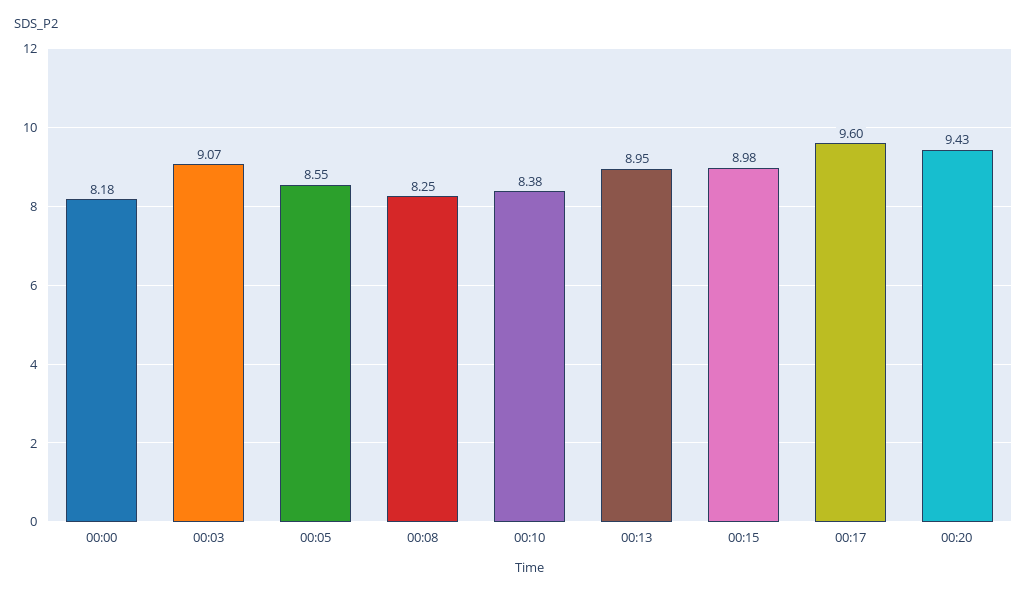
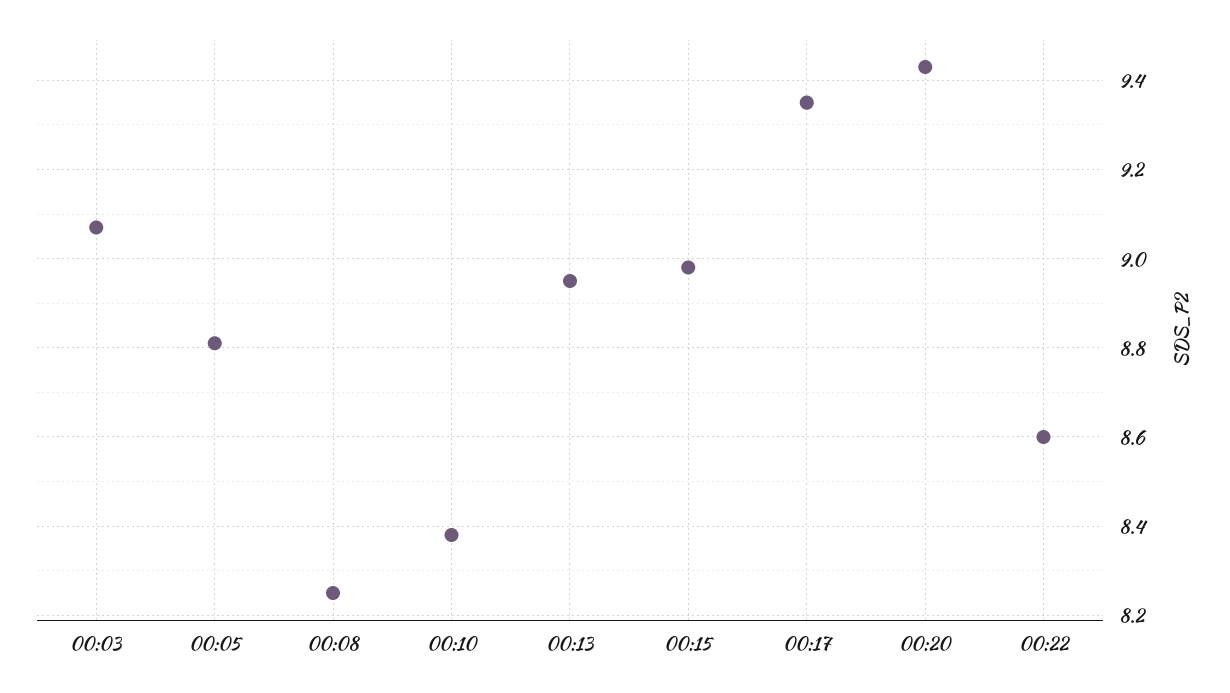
00:00: 8.18 -> none
00:05: 8.55 -> 8.8
00:17: 9.6 -> 9.35
00:22: none -> 8.6

